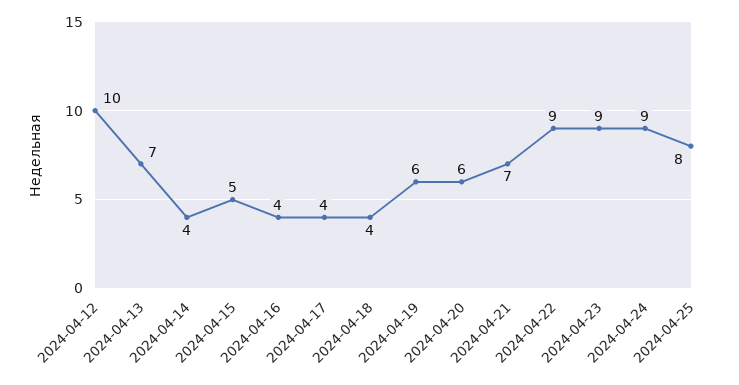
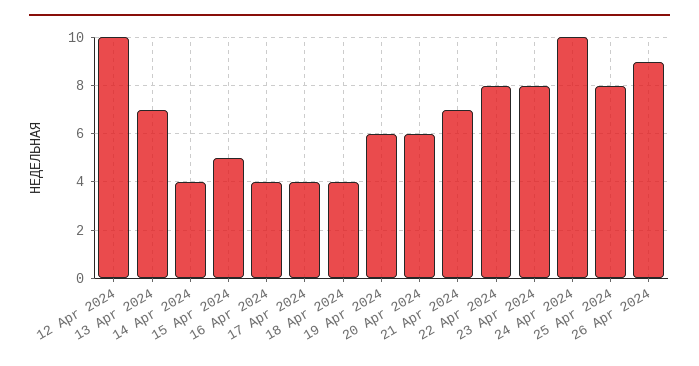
2024-04-22: 9 -> 8
2024-04-23: 9 -> 8
2024-04-24: 9 -> 10
26 Apr 2024: none -> 9

